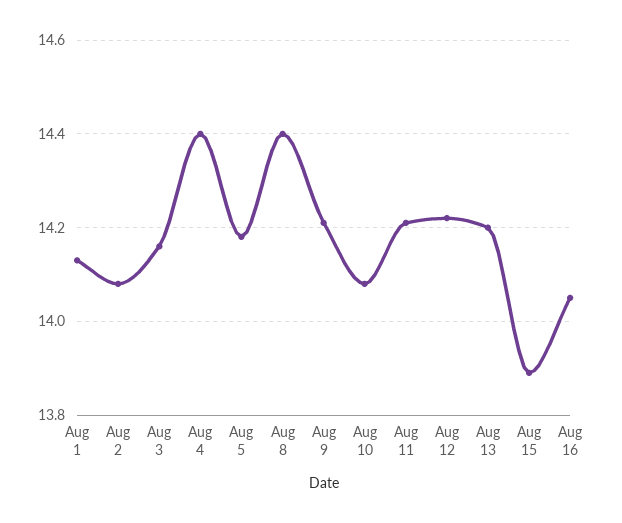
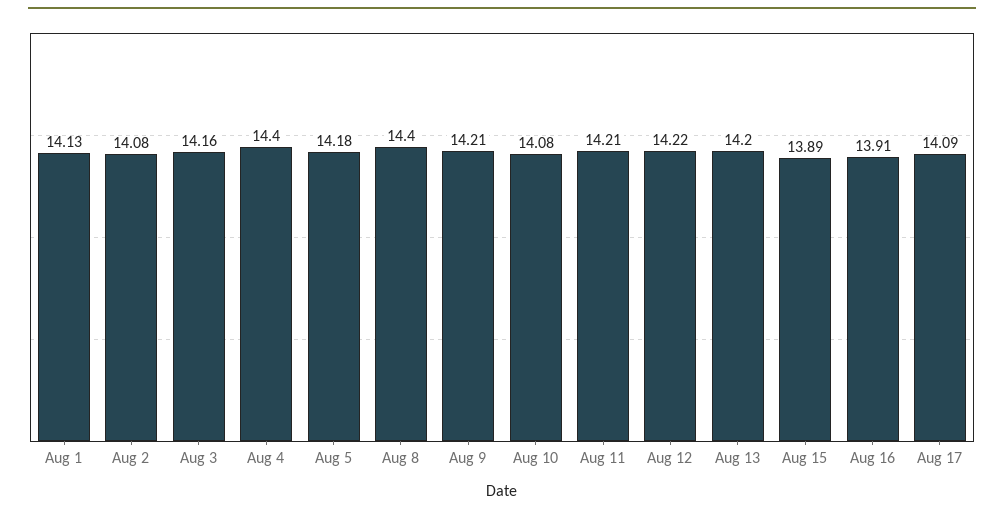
Aug 16: 14.05 -> 13.91
Aug 17: none -> 14.09

